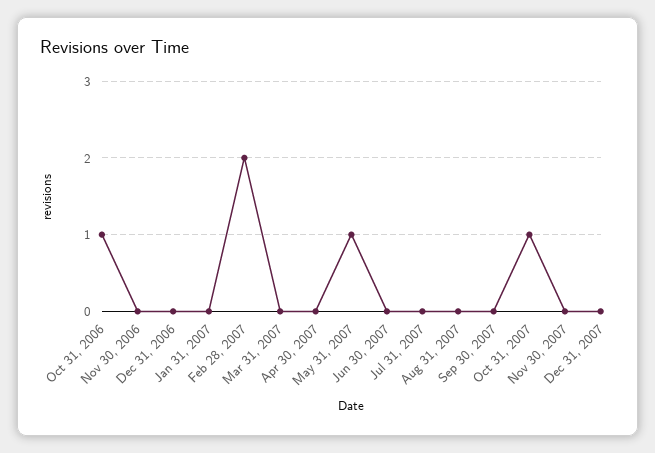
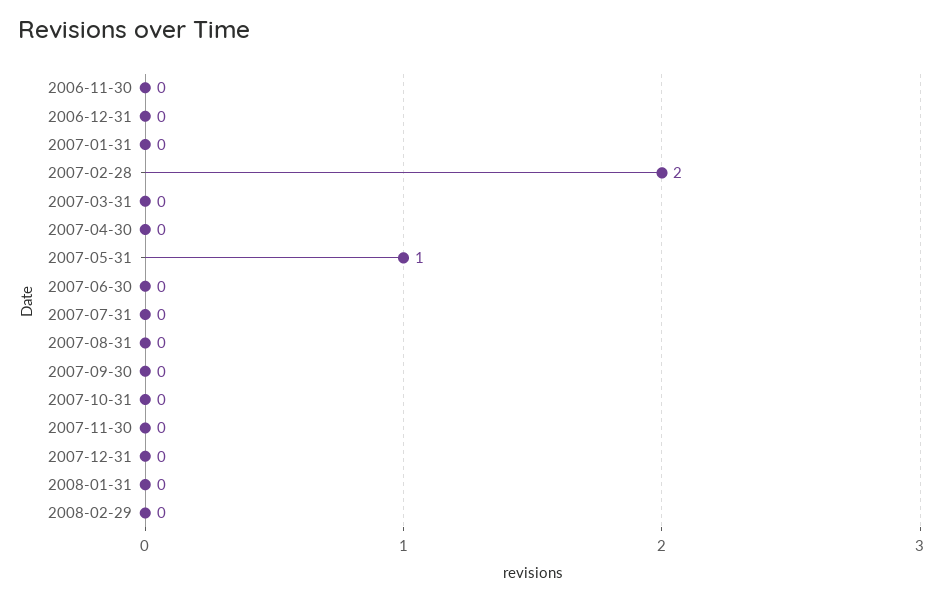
Oct 31, 2006: 1 -> none
Oct 31, 2007: 1 -> 0
2008-01-31: none -> 0
2008-02-29: none -> 0

